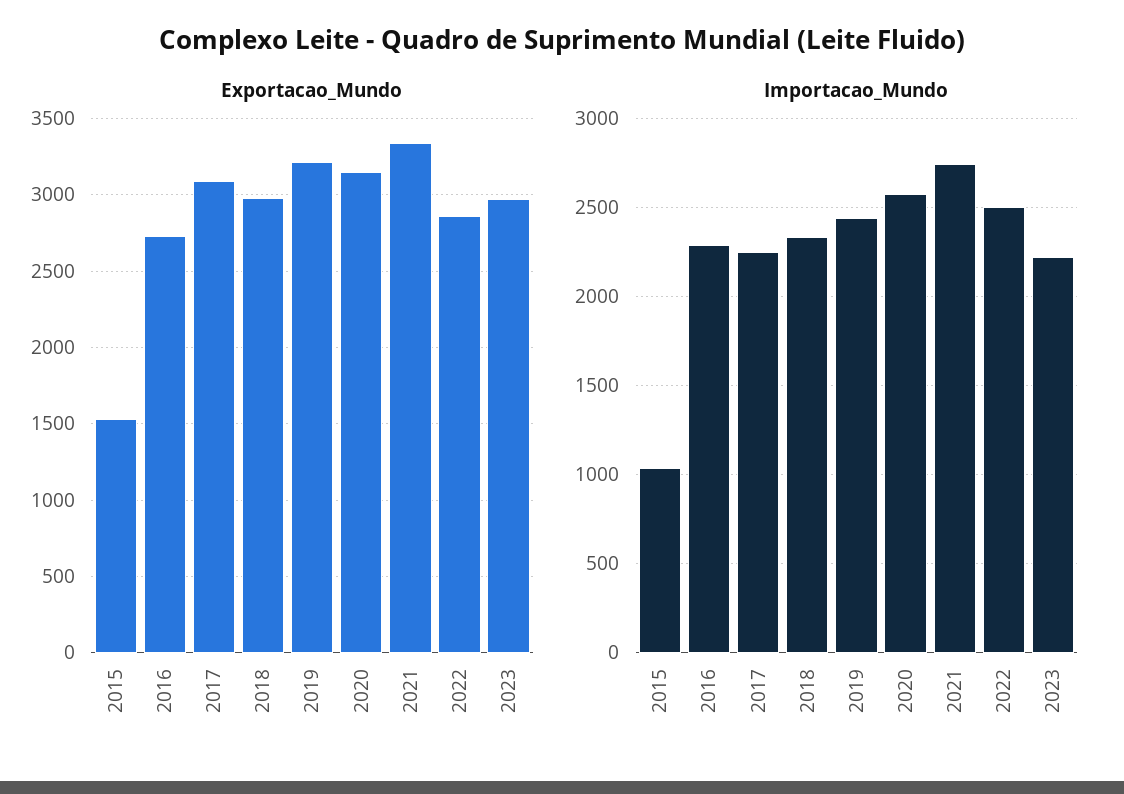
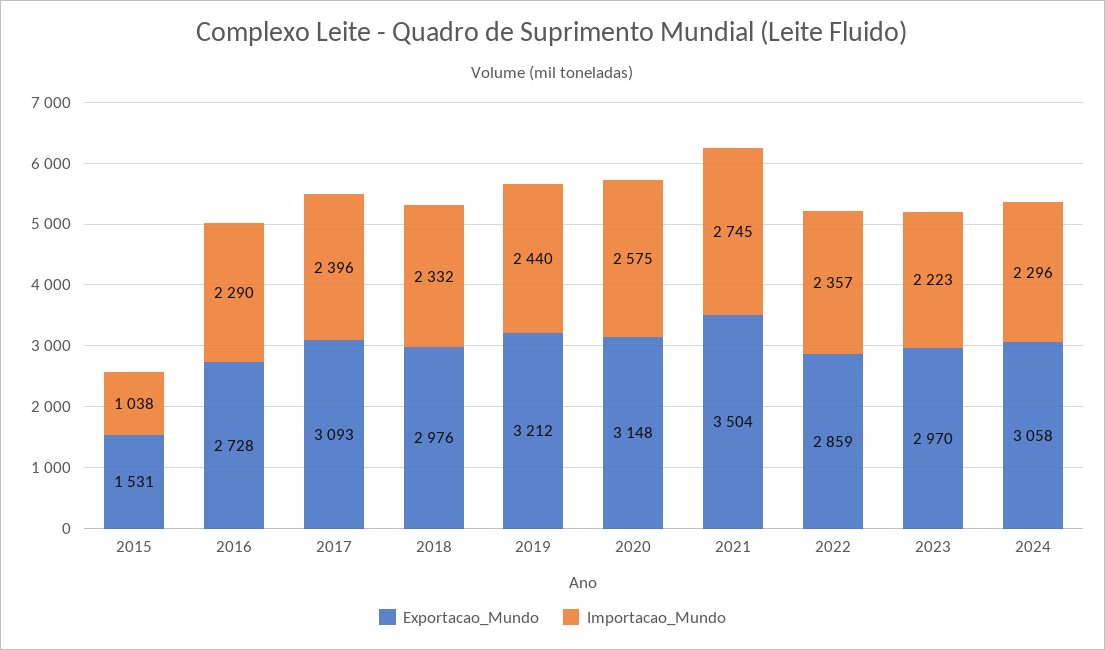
Exportacao_Mundo, 2021: 3350 -> 3504
Importacao_Mundo, 2017: 2250 -> 2396
Importacao_Mundo, 2022: 2500 -> 2357
Exportacao_Mundo, 2024: none -> 3058
Importacao_Mundo, 2024: none -> 2296

